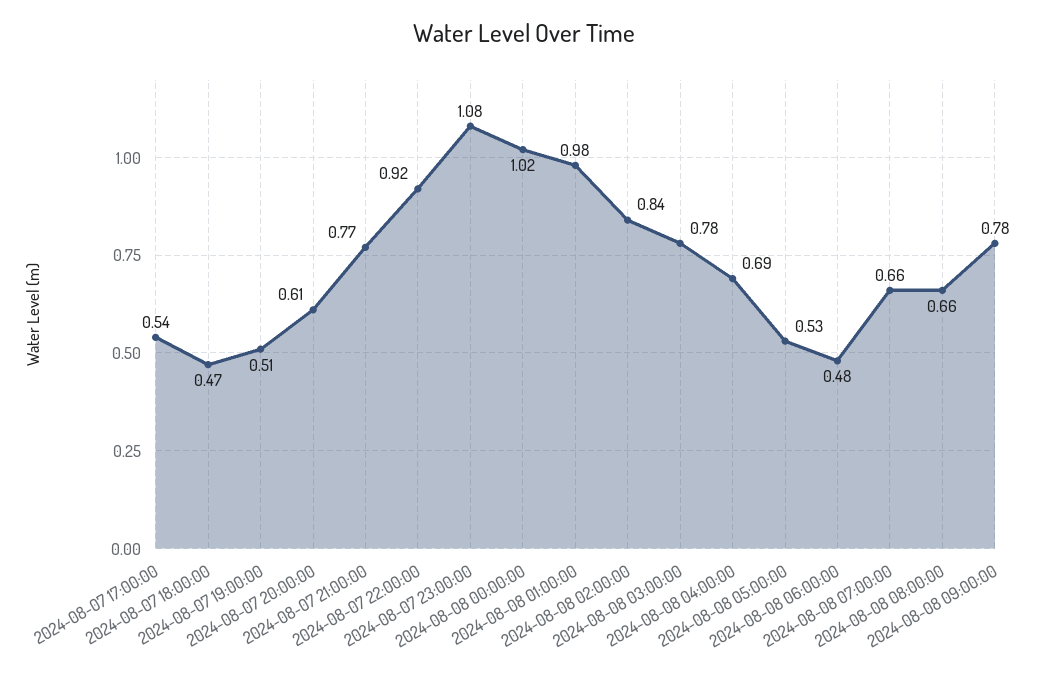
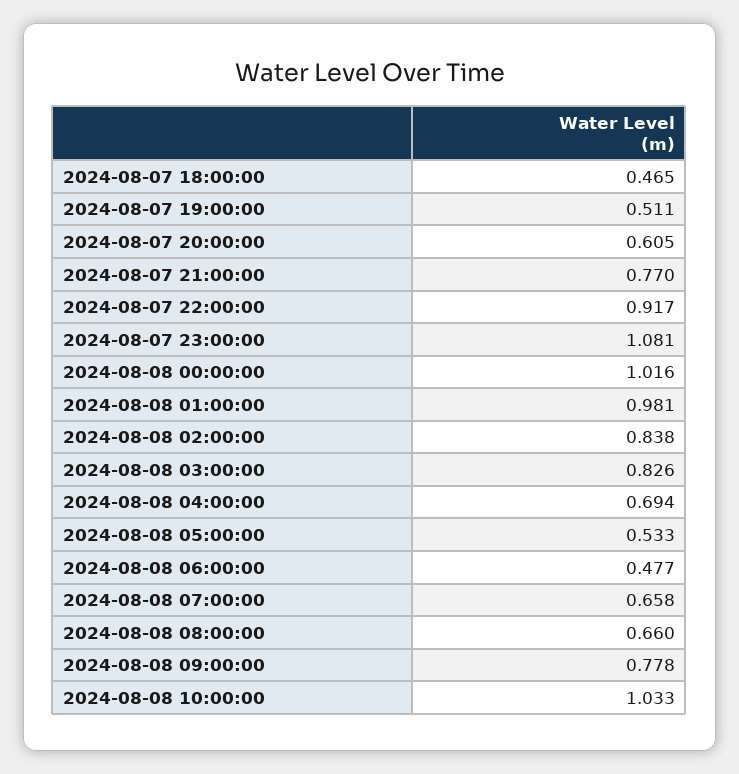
2024-08-07 17:00:00: 0.54 -> none
2024-08-08 03:00:00: 0.78 -> 0.826
2024-08-08 10:00:00: none -> 1.033

